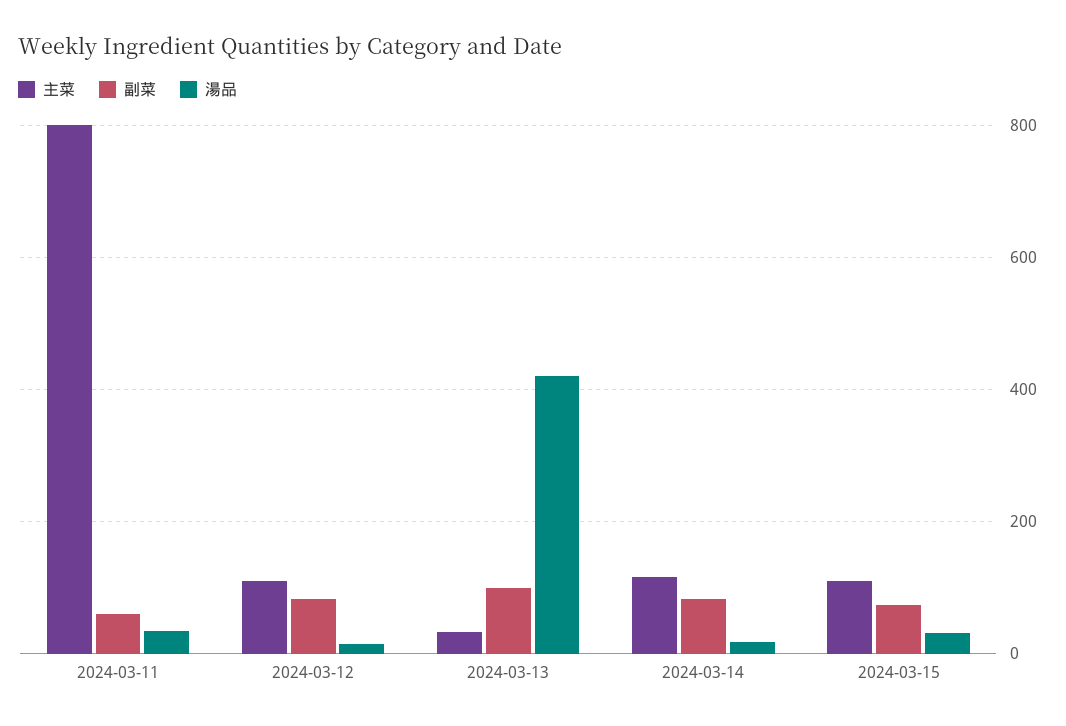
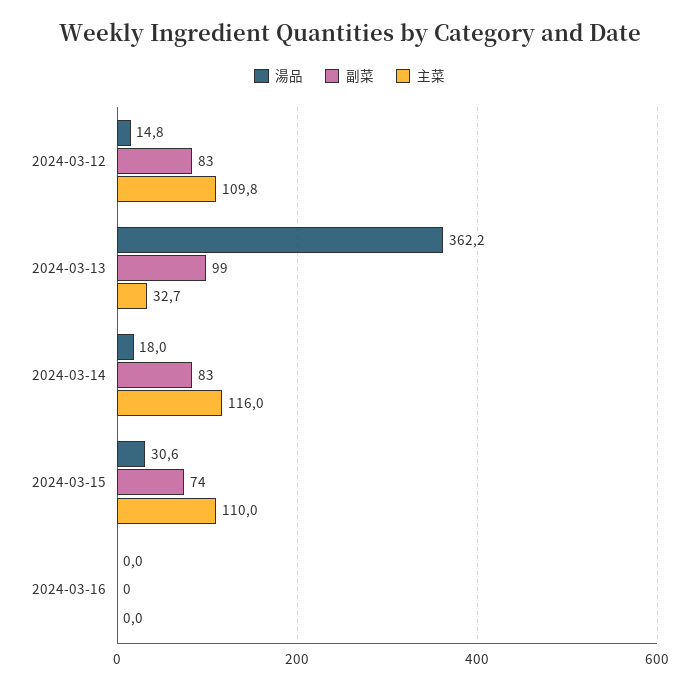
主菜, 2024-03-11: 800 -> none
副菜, 2024-03-11: 60 -> none
湯品, 2024-03-11: 40 -> none
湯品, 2024-03-13: 420 -> 362.2
湯品, 2024-03-16: none -> 0
副菜, 2024-03-16: none -> 0
主菜, 2024-03-16: none -> 0

